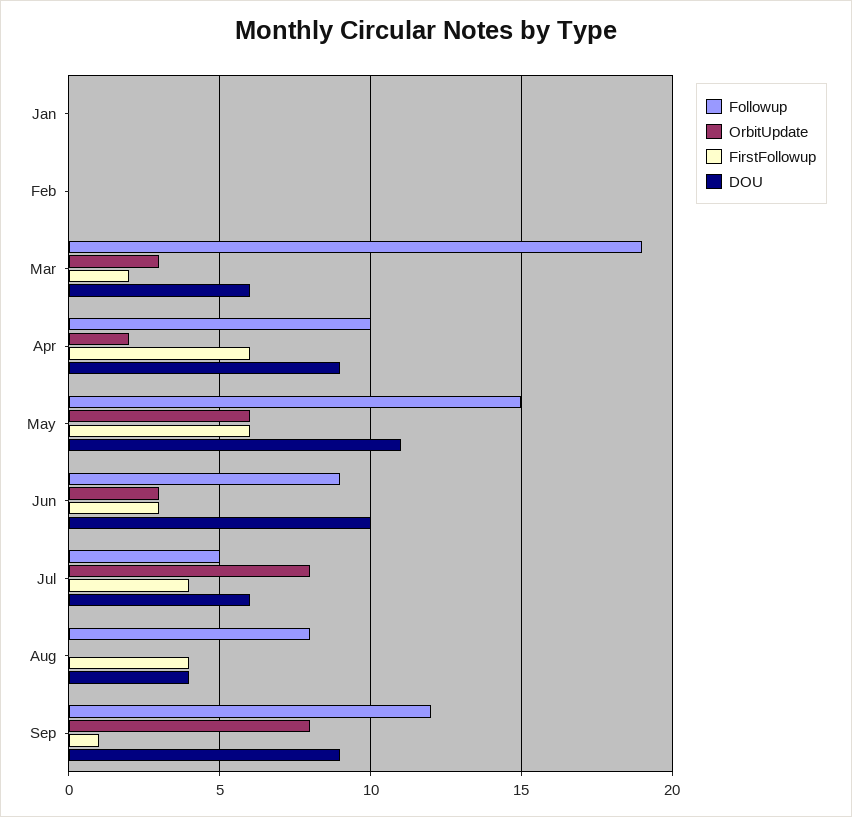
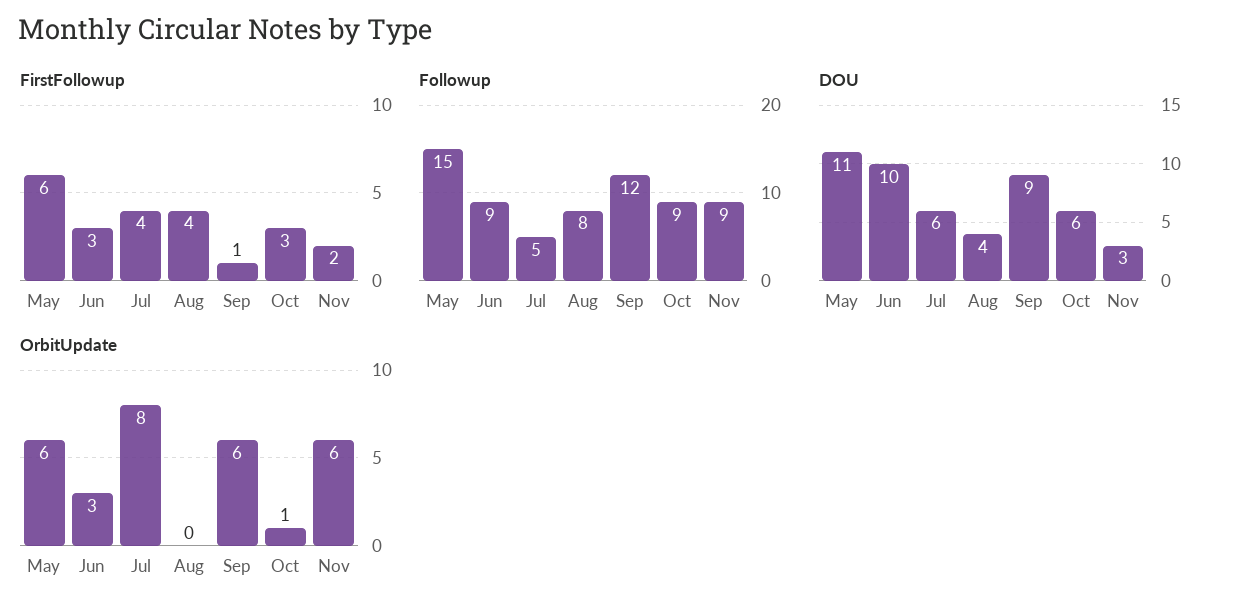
Followup, Jan: 0 -> none
OrbitUpdate, Jan: 0 -> none
FirstFollowup, Jan: 0 -> none
DOU, Jan: 0 -> none
Followup, Feb: 0 -> none
OrbitUpdate, Feb: 0 -> none
FirstFollowup, Feb: 0 -> none
DOU, Feb: 0 -> none
Followup, Mar: 19 -> none
OrbitUpdate, Mar: 3 -> none
FirstFollowup, Mar: 2 -> none
DOU, Mar: 6 -> none
Followup, Apr: 10 -> none
OrbitUpdate, Apr: 2 -> none
FirstFollowup, Apr: 6 -> none
DOU, Apr: 9 -> none
OrbitUpdate, Sep: 8 -> 6
FirstFollowup, Oct: none -> 3
FirstFollowup, Nov: none -> 2
Followup, Oct: none -> 9
Followup, Nov: none -> 9
DOU, Oct: none -> 6
DOU, Nov: none -> 3
OrbitUpdate, Oct: none -> 1
OrbitUpdate, Nov: none -> 6

